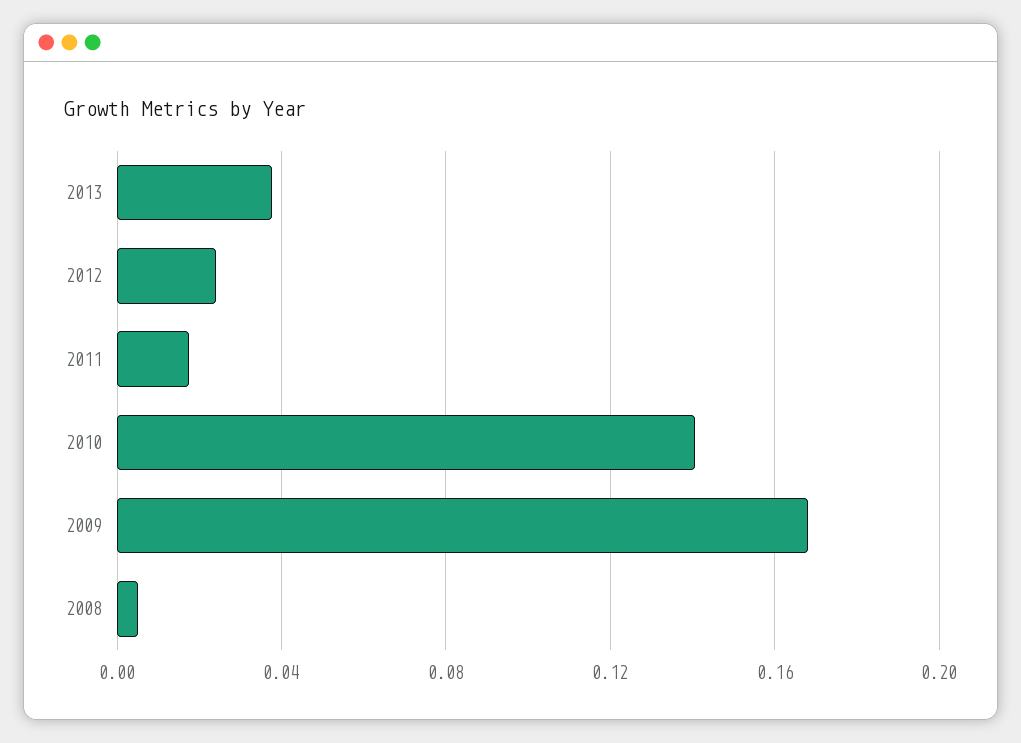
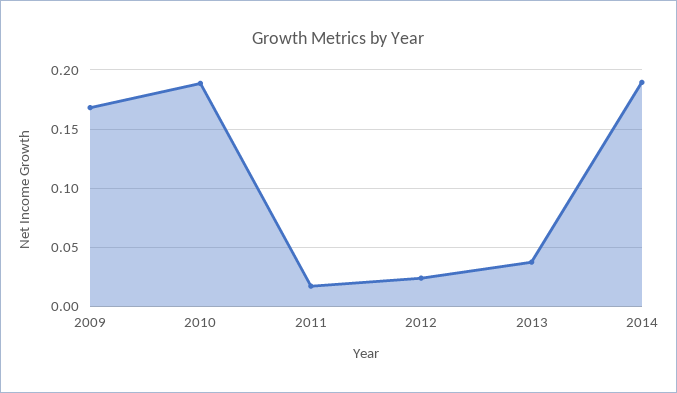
2010: 0.14 -> 0.19
2008: 0.005 -> none
2014: none -> 0.19

